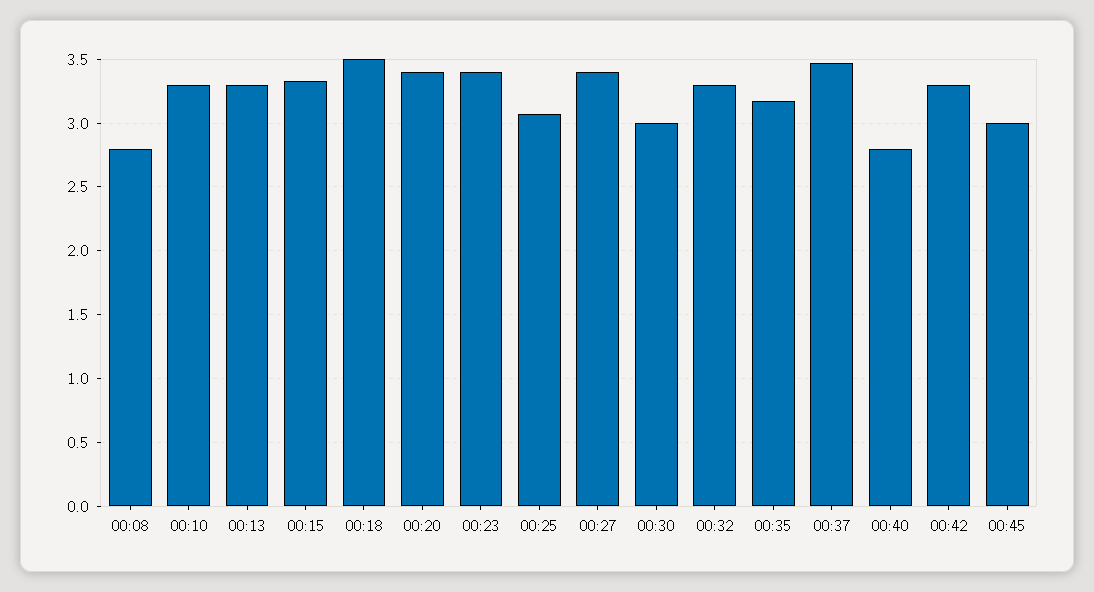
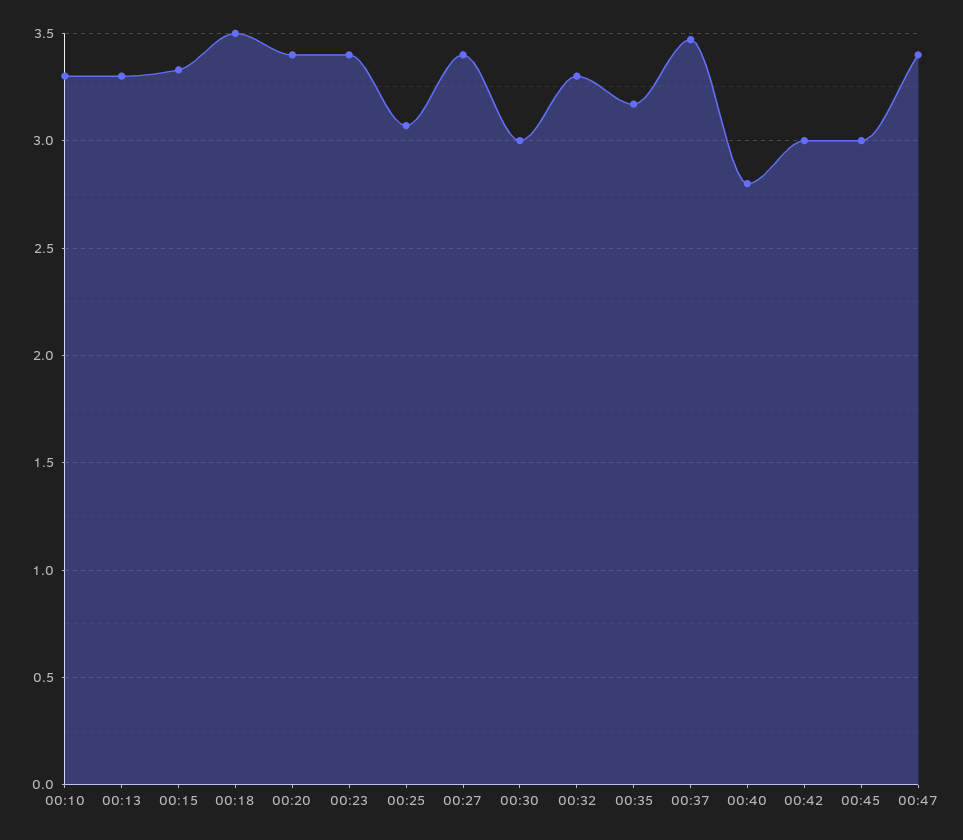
00:08: 2.8 -> none
00:42: 3.3 -> 3
00:47: none -> 3.4

